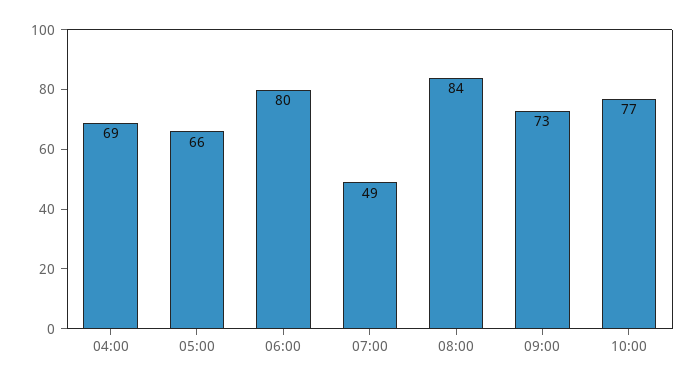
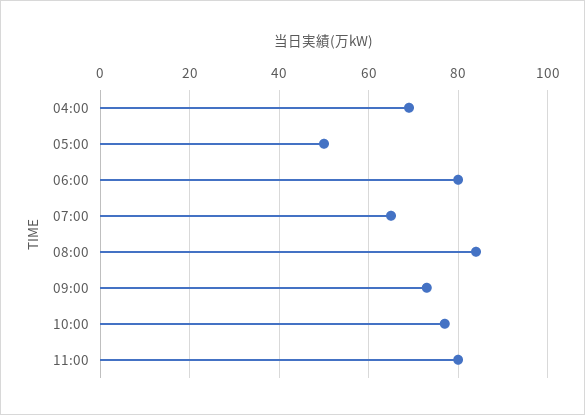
05:00: 66 -> 50
07:00: 49 -> 65
11:00: none -> 80

